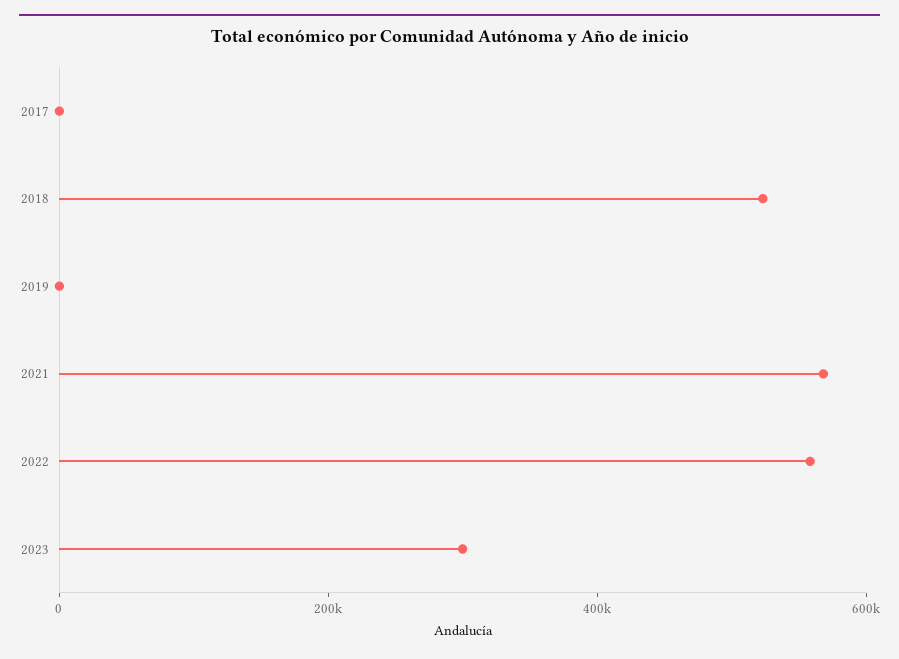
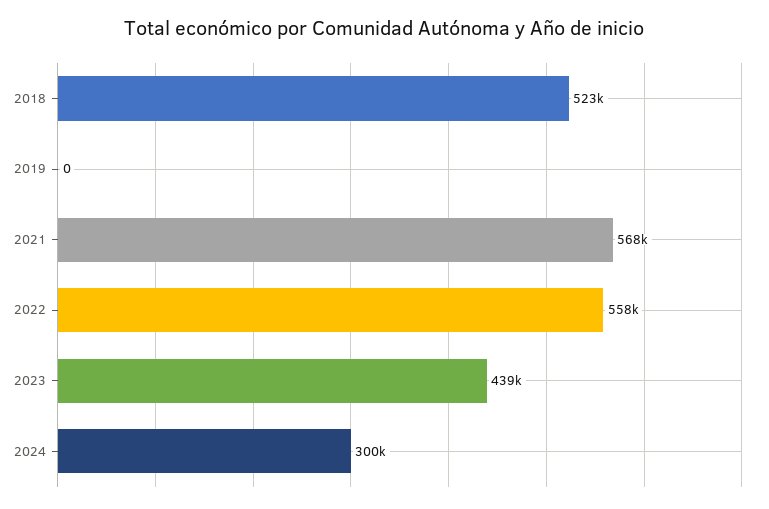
2017: 0 -> none
2023: 300000 -> 439000
2024: none -> 300000

